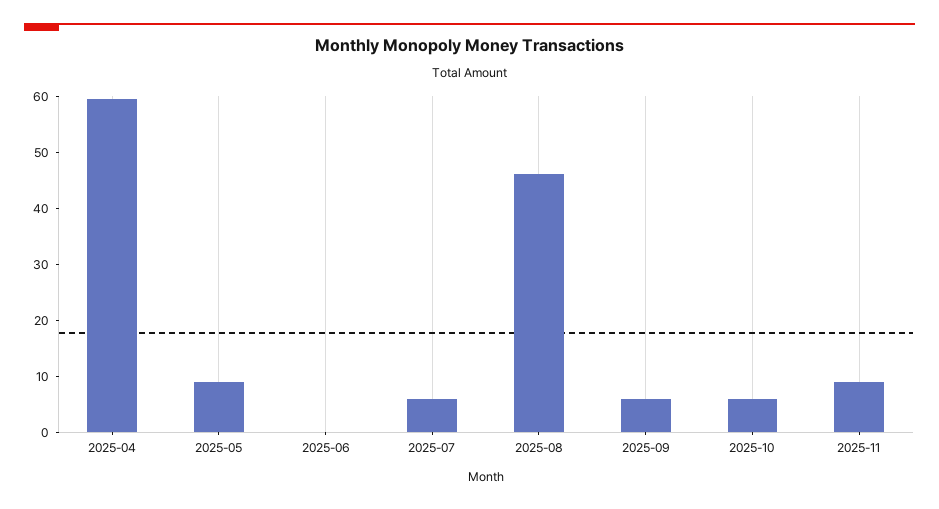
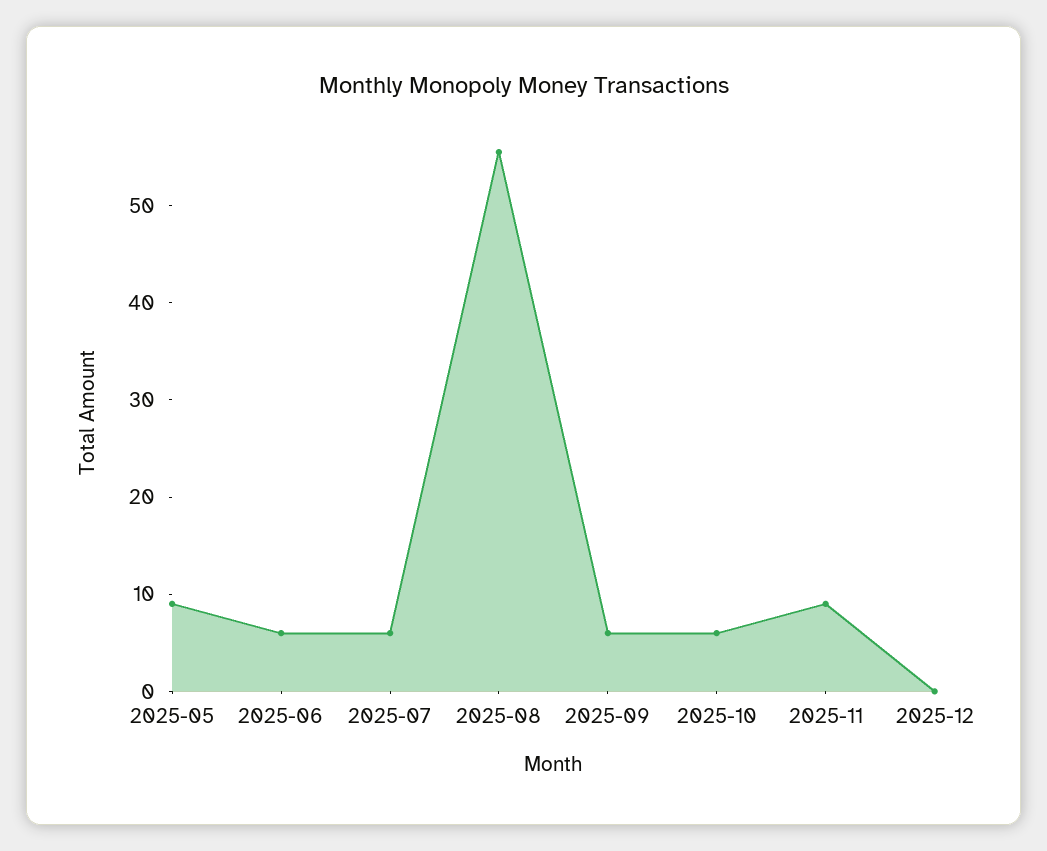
2025-04: 60 -> none
2025-06: 0 -> 6
2025-08: 46 -> 56
2025-12: none -> 0

